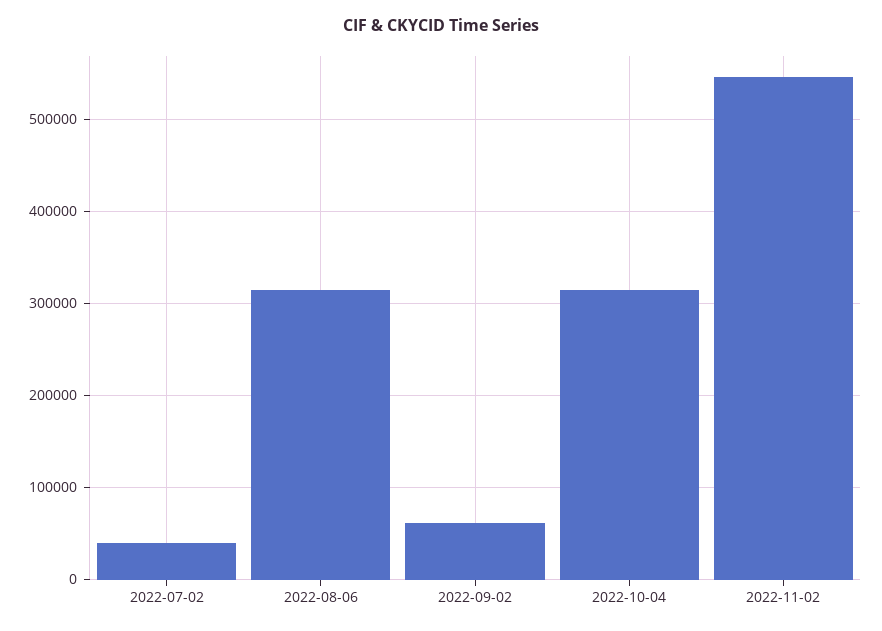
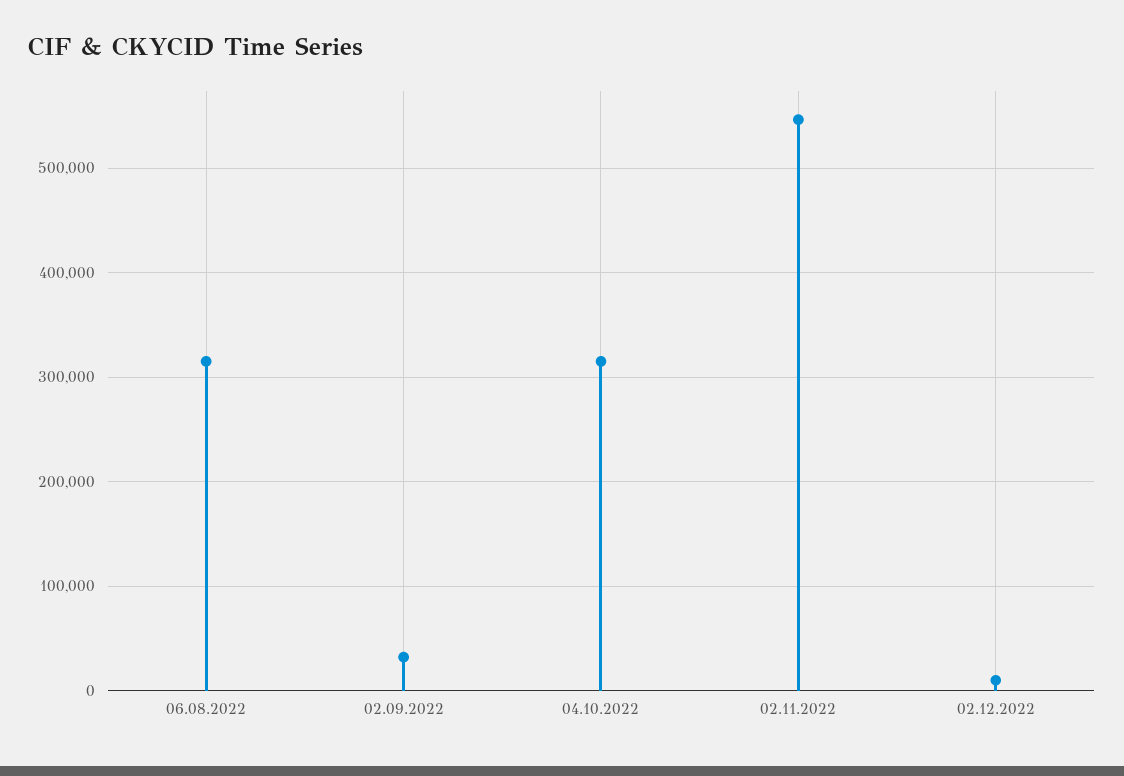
2022-07-02: 40000 -> none
2022-09-02: 60000 -> 30000
02.12.2022: none -> 10000

